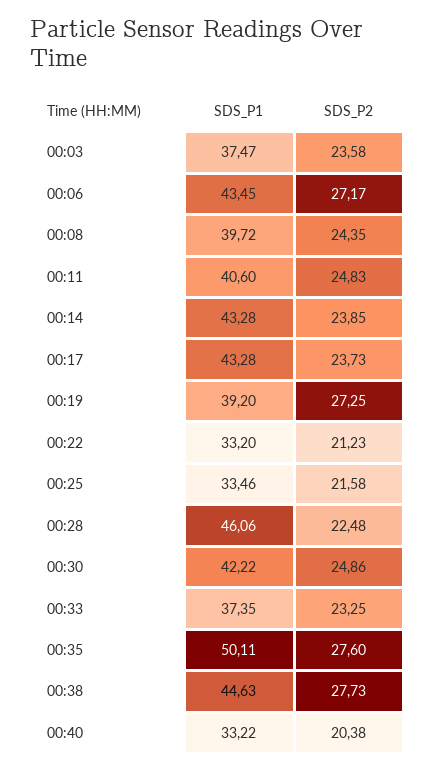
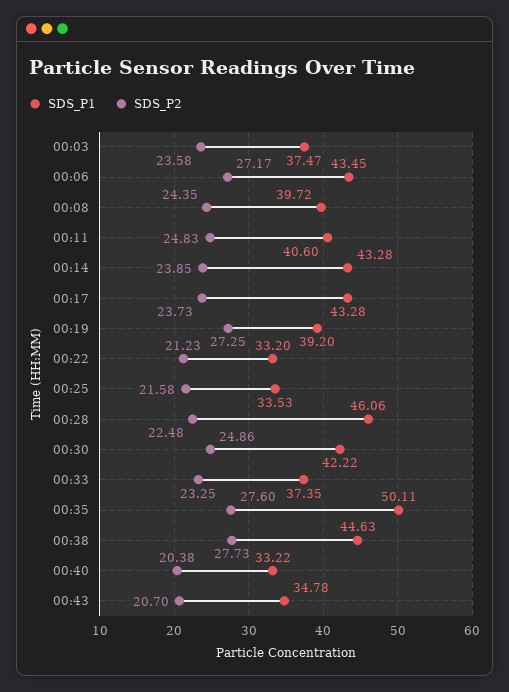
SDS_P1, 00:25: 33.46 -> 33.53
SDS_P1, 00:43: none -> 34.78
SDS_P2, 00:43: none -> 20.7

